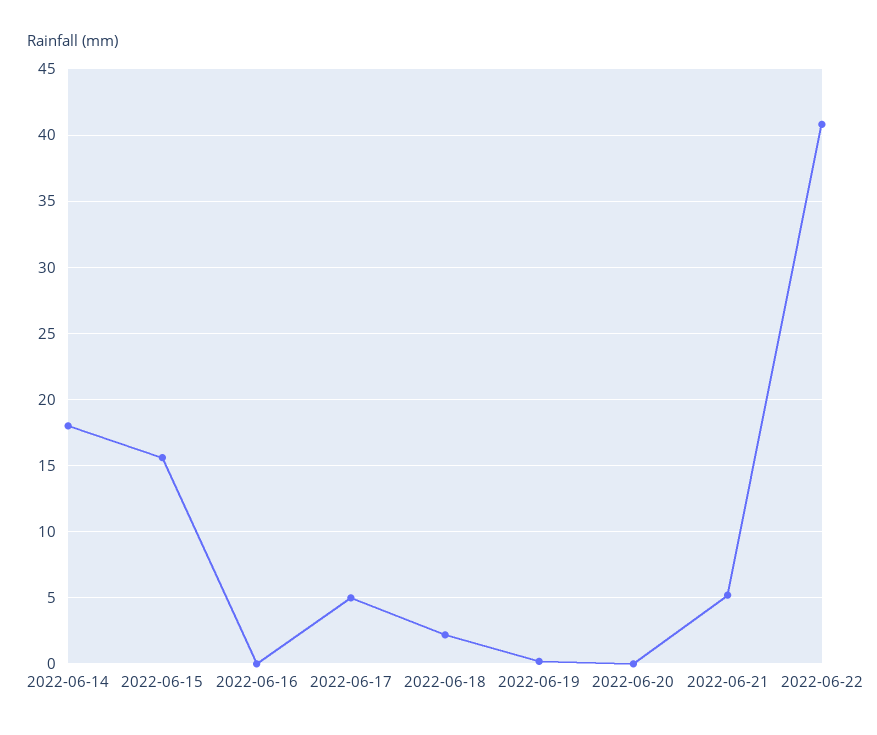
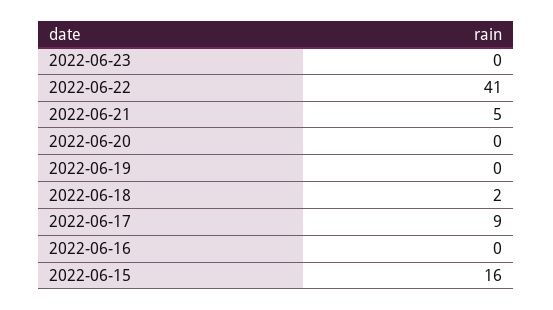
2022-06-14: 18 -> none
2022-06-17: 5 -> 9
2022-06-23: none -> 0

